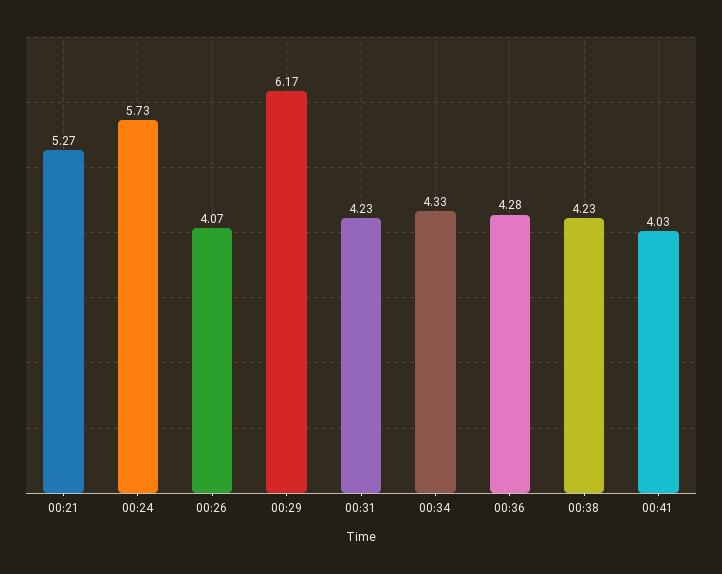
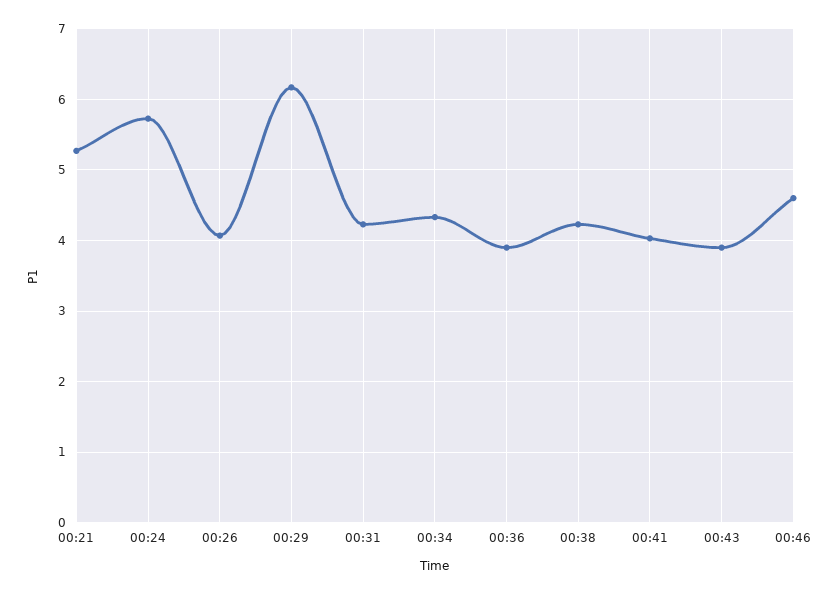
00:36: 4.28 -> 3.9
00:43: none -> 3.9
00:46: none -> 4.6

